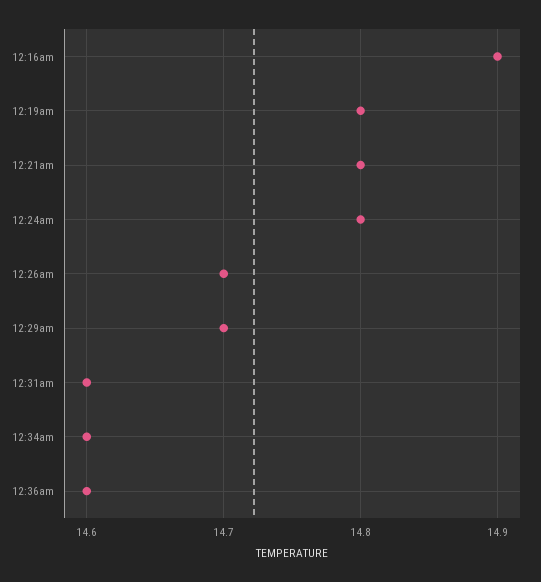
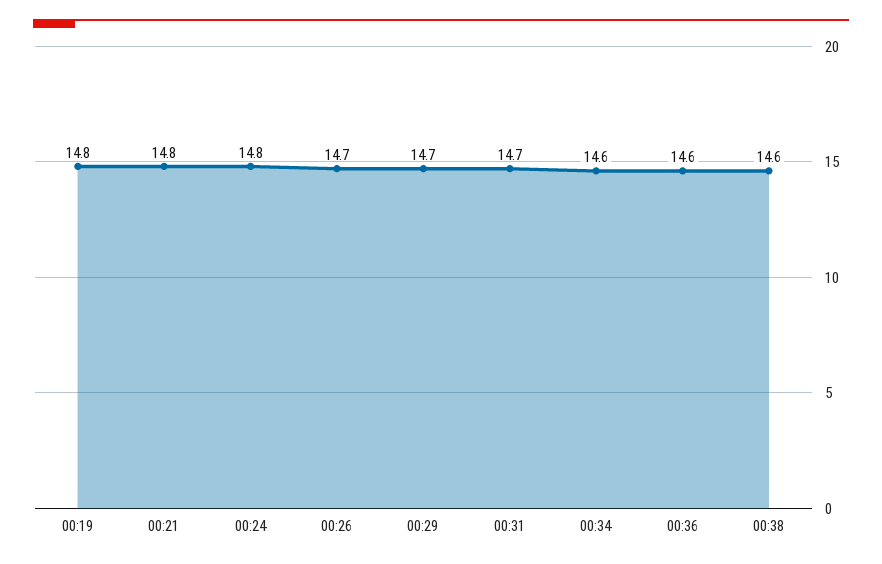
12:16am: 14.9 -> none
12:31am: 14.6 -> 14.7
00:38: none -> 14.6

